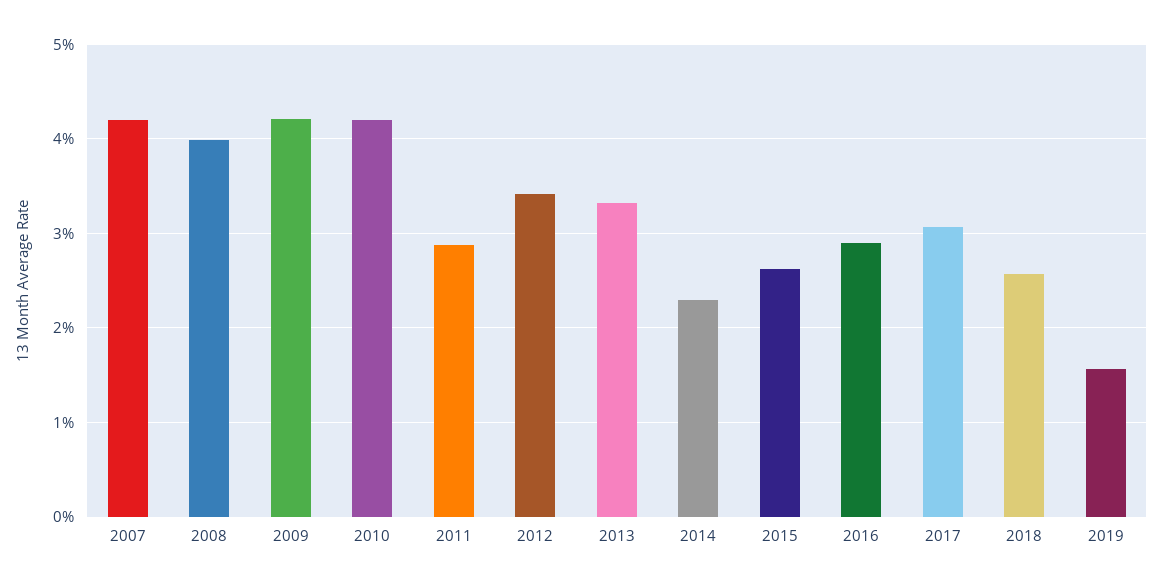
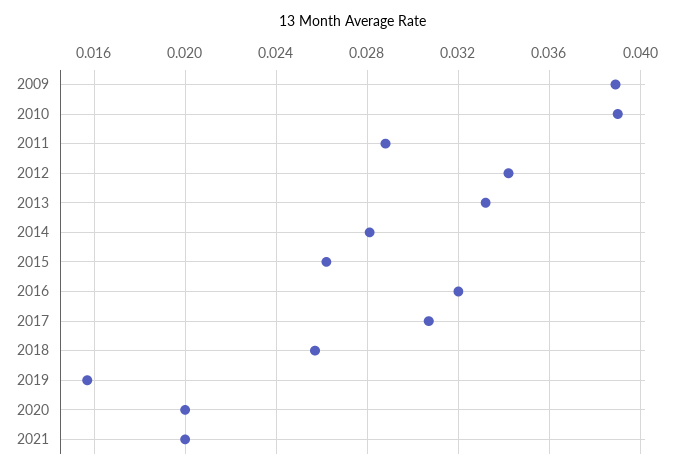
2007: 0.042 -> none
2008: 0.04 -> none
2009: 0.042 -> 0.039
2010: 0.042 -> 0.039
2014: 0.023 -> 0.028
2016: 0.029 -> 0.032
2020: none -> 0.02
2021: none -> 0.02

